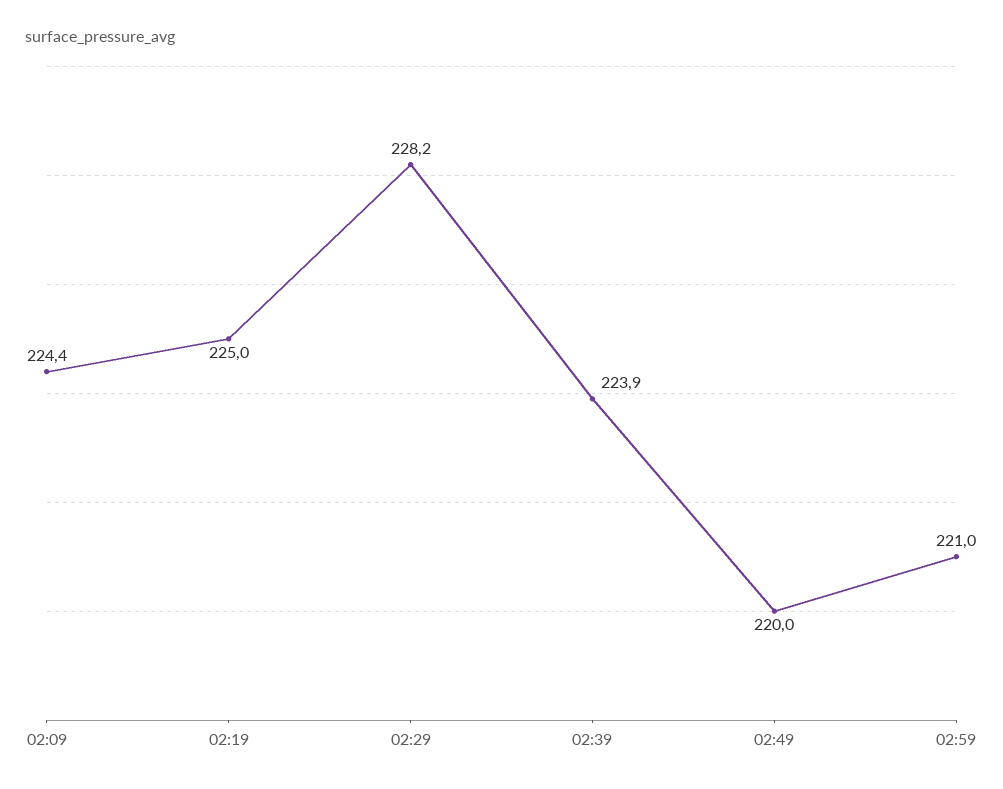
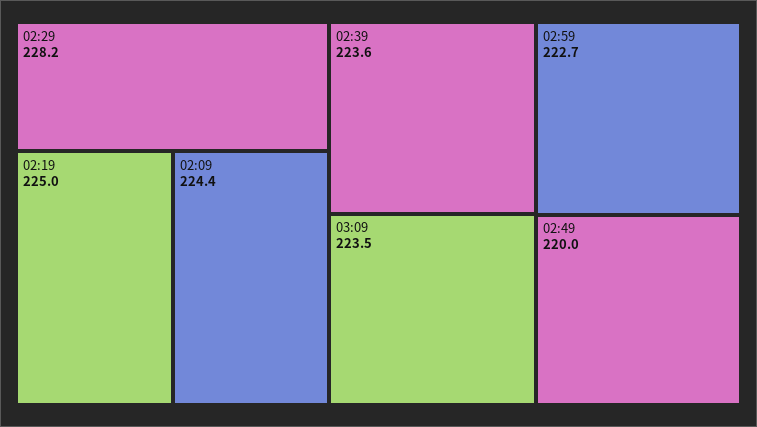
02:39: 223.9 -> 223.6
02:59: 221 -> 222.7
03:09: none -> 223.5

